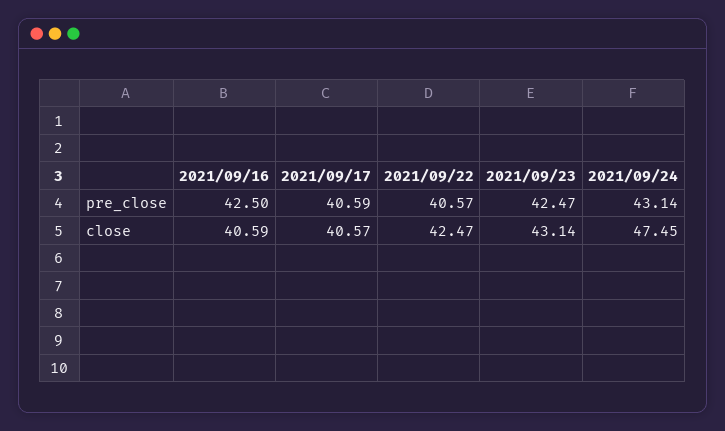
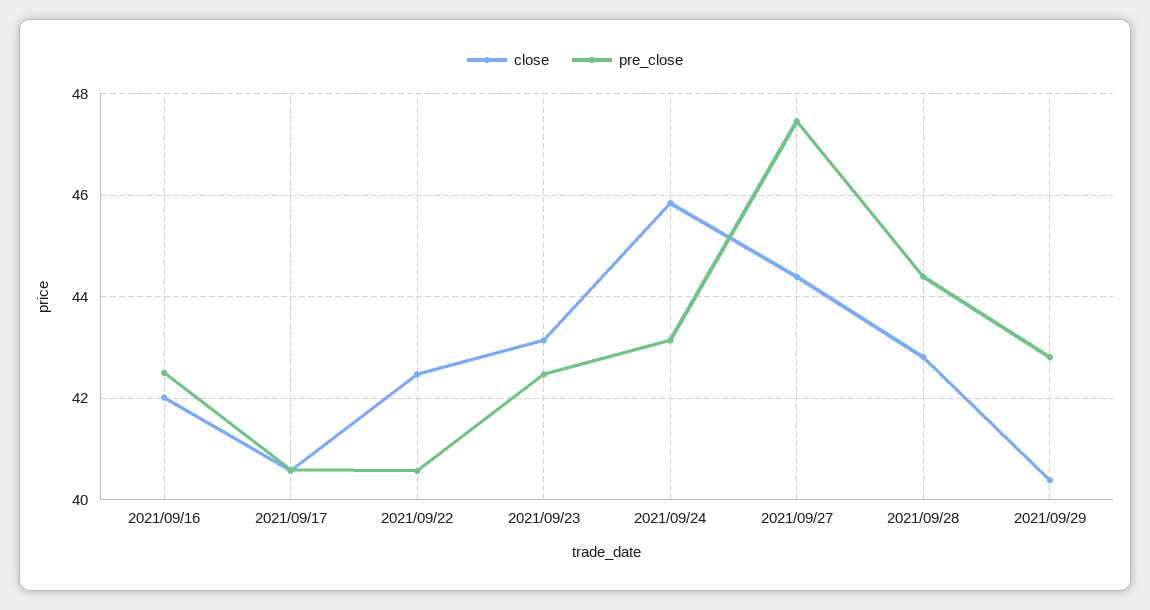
close, 2021/09/16: 40.59 -> 42
close, 2021/09/24: 47.45 -> 45.8
close, 2021/09/27: none -> 44.4
pre_close, 2021/09/27: none -> 47.4
close, 2021/09/28: none -> 42.8
pre_close, 2021/09/28: none -> 44.4
close, 2021/09/29: none -> 40.4
pre_close, 2021/09/29: none -> 42.8

